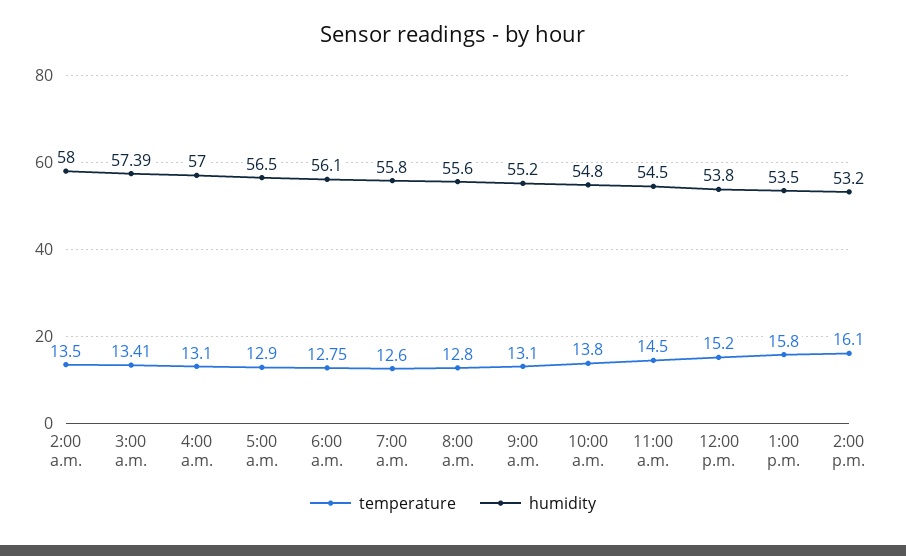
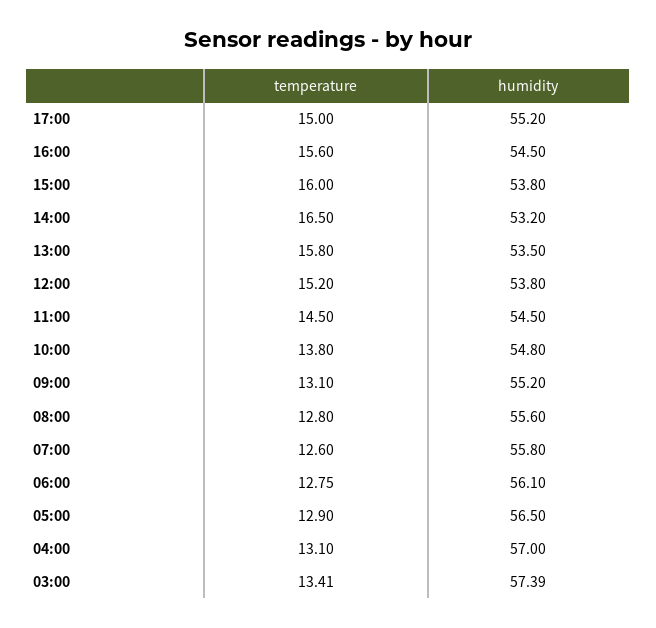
temperature, 2:00 a.m.: 13.5 -> none
humidity, 2:00 a.m.: 58 -> none
temperature, 2:00 p.m.: 16.1 -> 16.5
temperature, 17:00: none -> 15
humidity, 17:00: none -> 55.2
temperature, 16:00: none -> 15.6
humidity, 16:00: none -> 54.5
temperature, 15:00: none -> 16
humidity, 15:00: none -> 53.8

